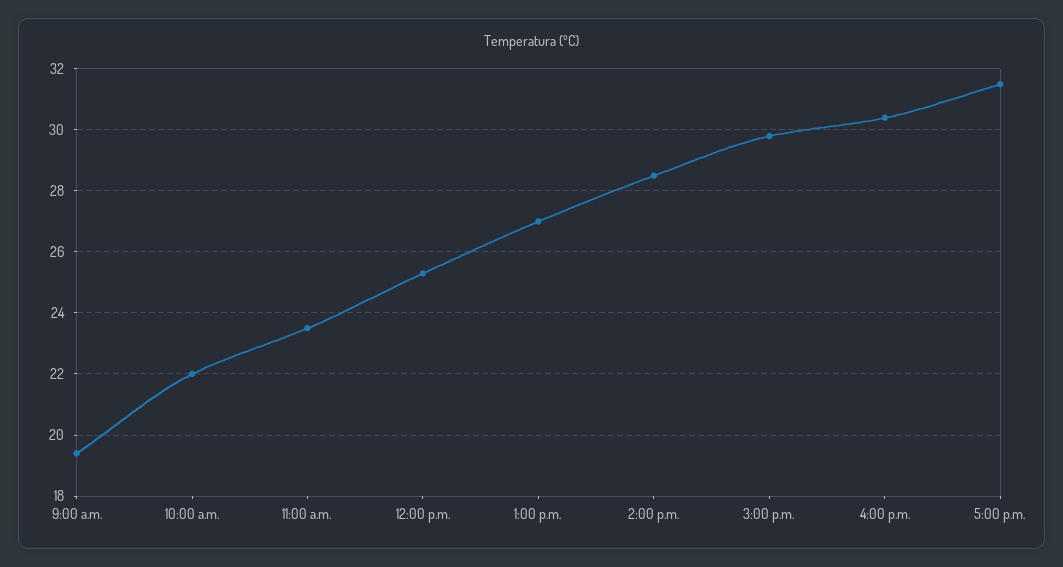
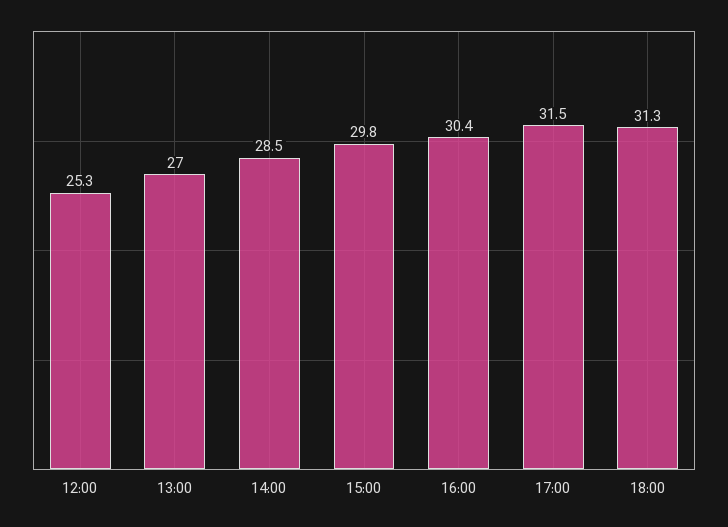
9:00 a.m.: 19.5 -> none
10:00 a.m.: 22 -> none
11:00 a.m.: 23.5 -> none
18:00: none -> 31.3

